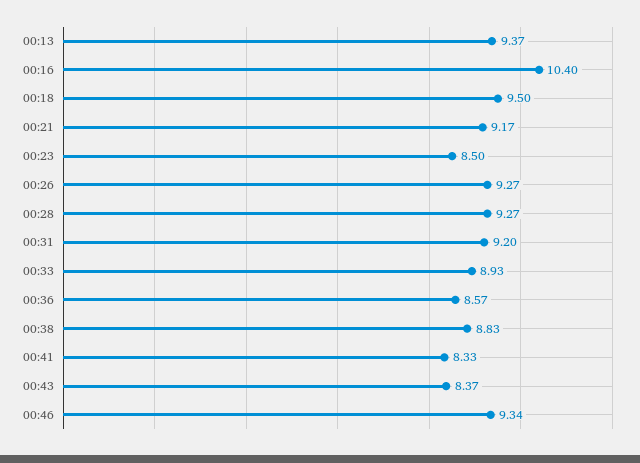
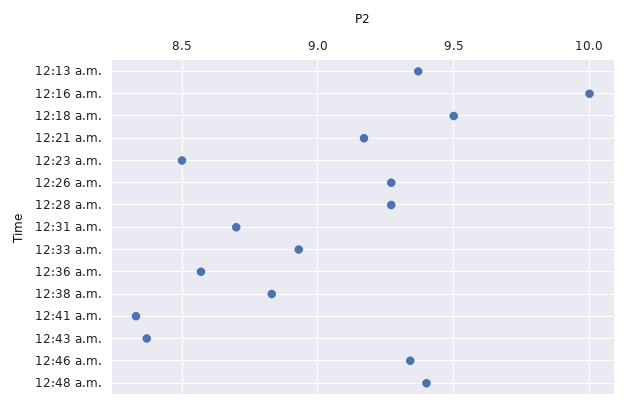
00:16: 10.4 -> 10
00:31: 9.2 -> 8.7
12:48 a.m.: none -> 9.4

